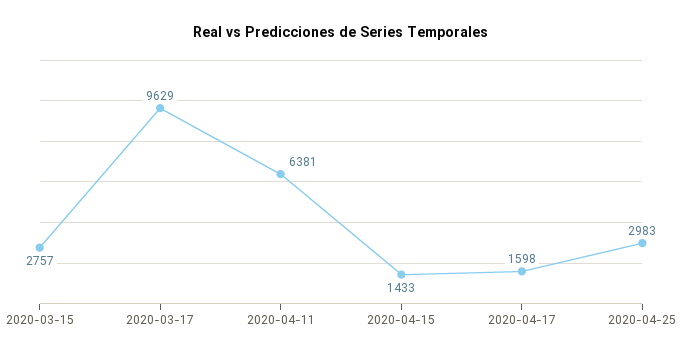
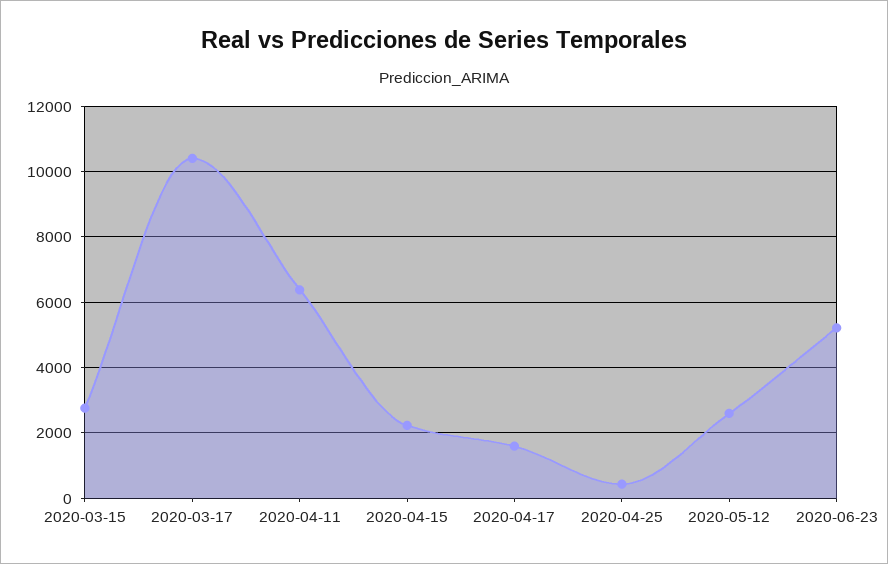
2020-03-17: 9629 -> 10400
2020-04-15: 1433 -> 2200
2020-04-25: 2983 -> 400
2020-05-12: none -> 2600
2020-06-23: none -> 5200

